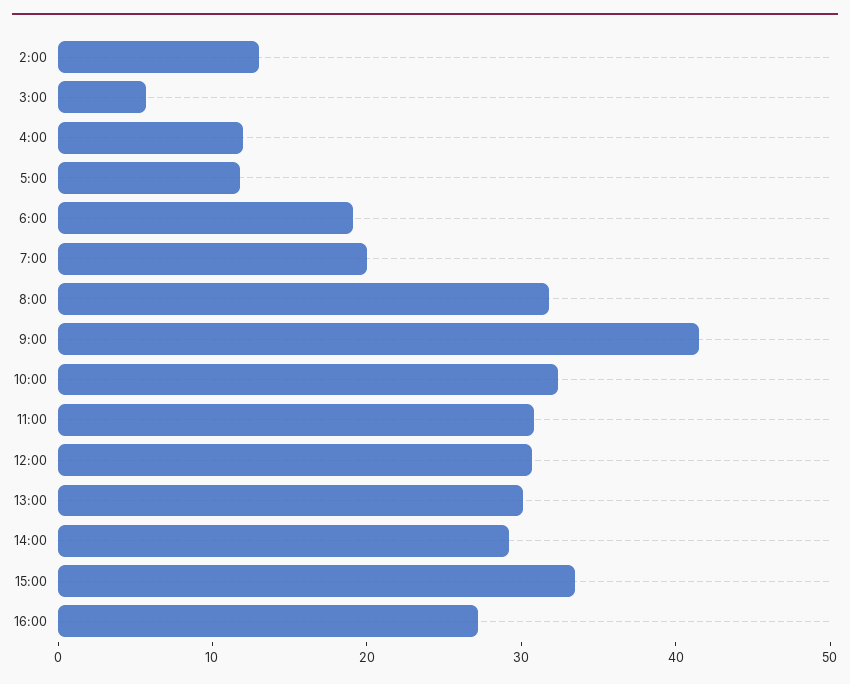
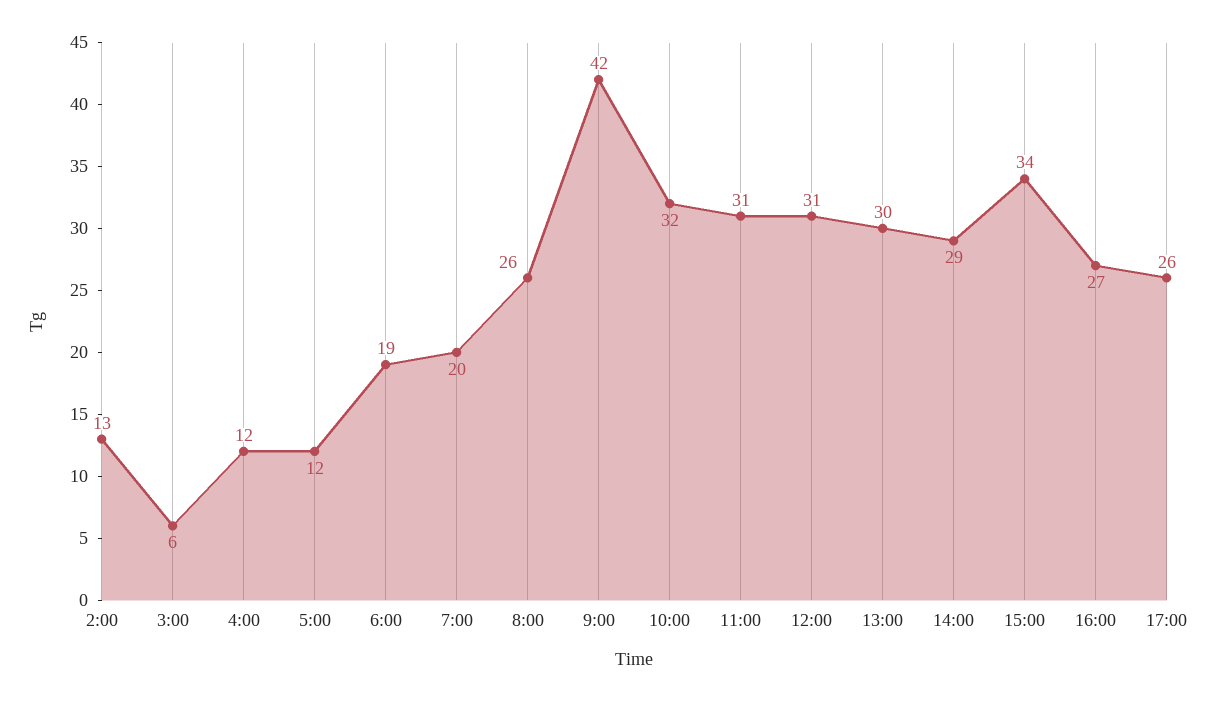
8:00: 32 -> 26
17:00: none -> 26

